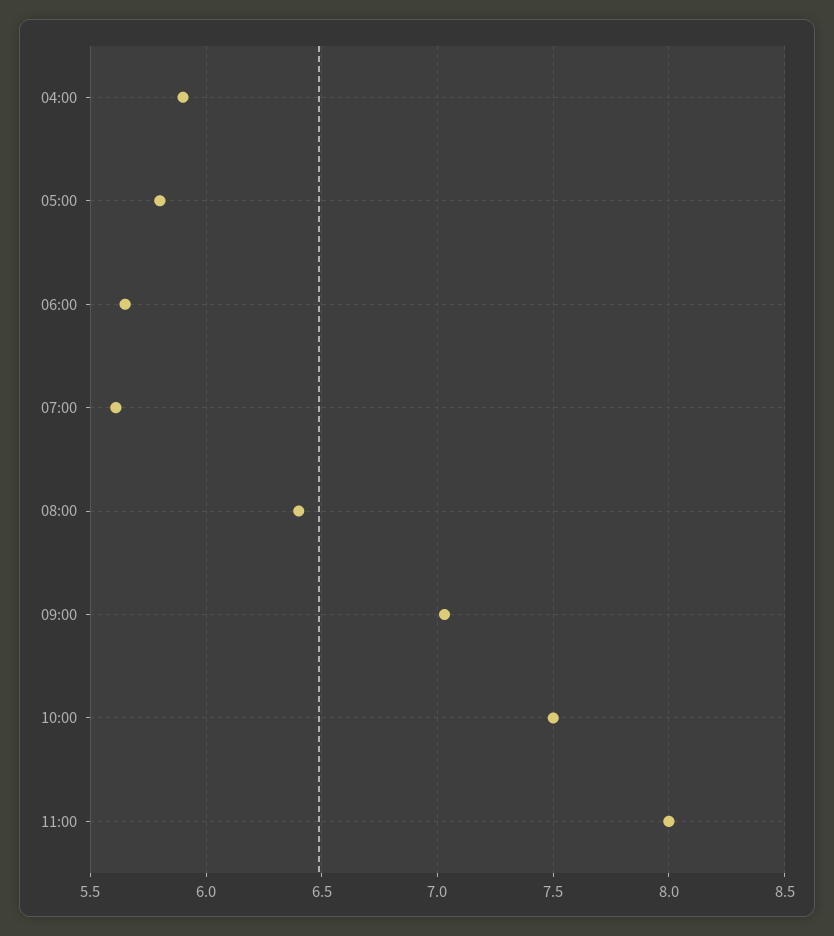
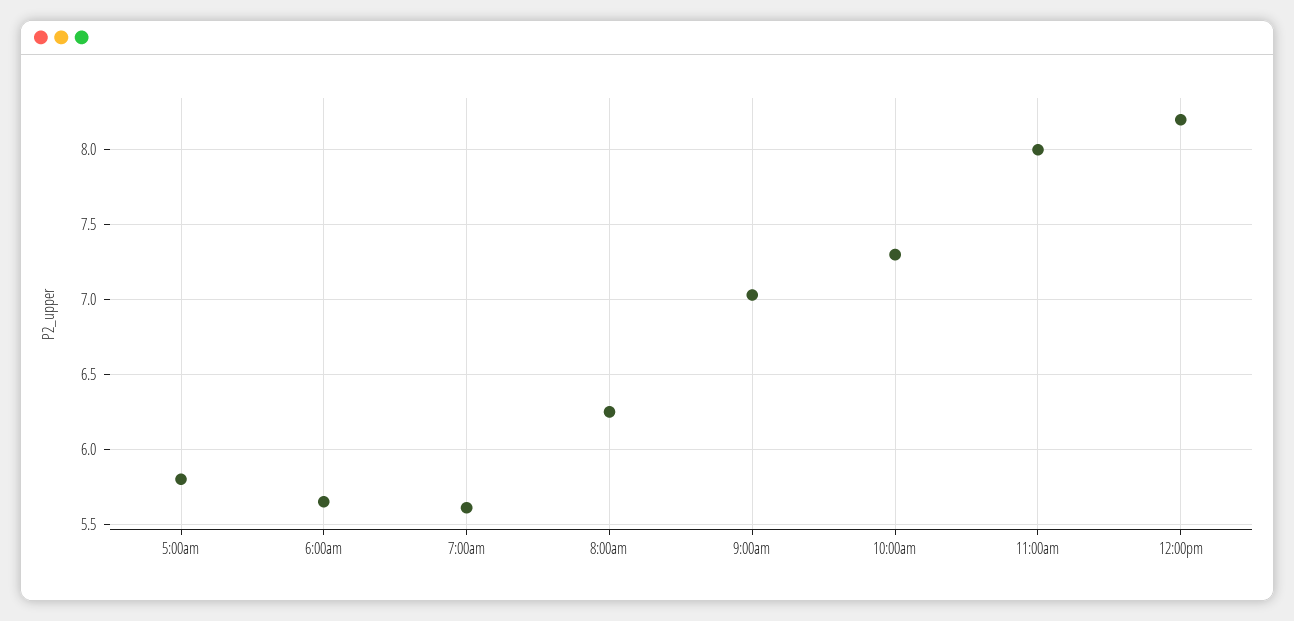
04:00: 5.9 -> none
08:00: 6.4 -> 6.25
10:00: 7.5 -> 7.3
12:00pm: none -> 8.2

